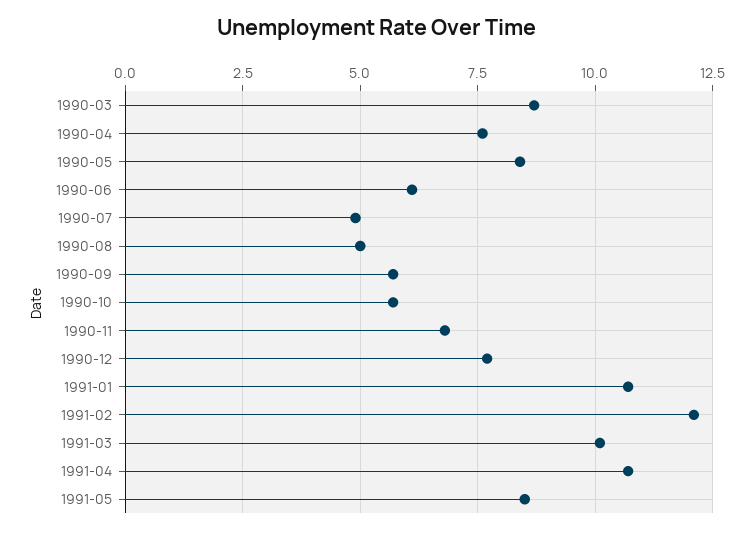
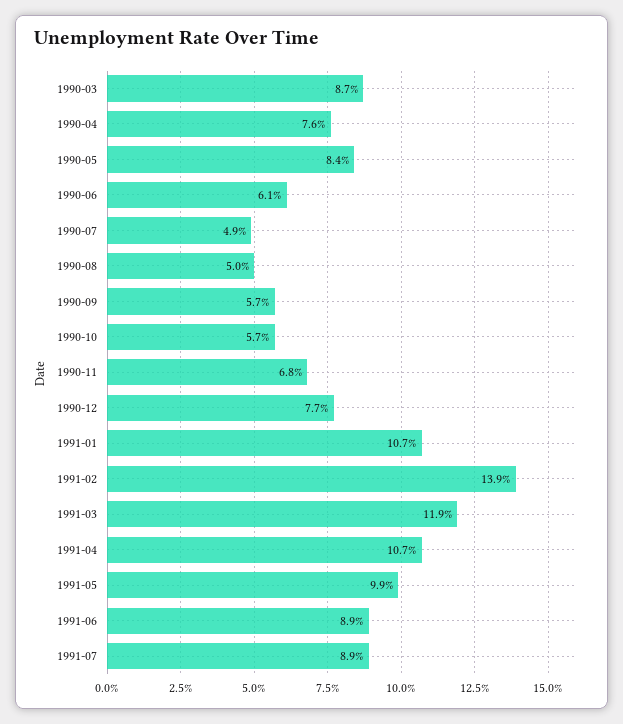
1991-02: 12 -> 13.9
1991-03: 10 -> 11.9
1991-05: 8.5 -> 9.9
1991-06: none -> 8.9
1991-07: none -> 8.9

